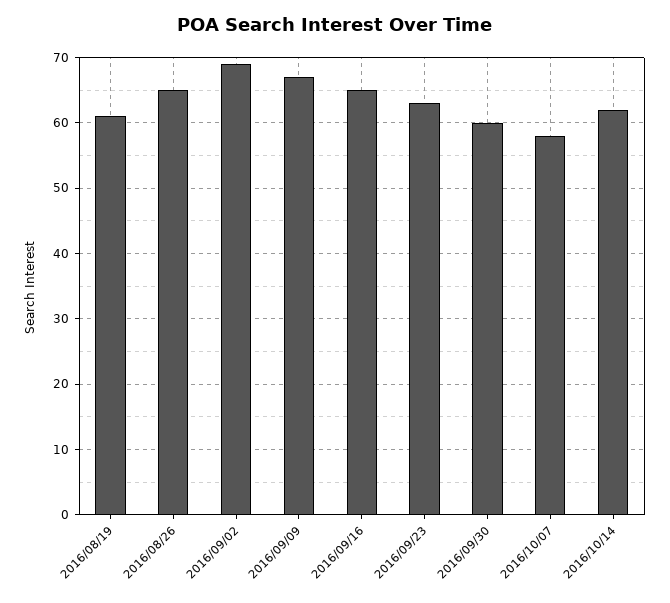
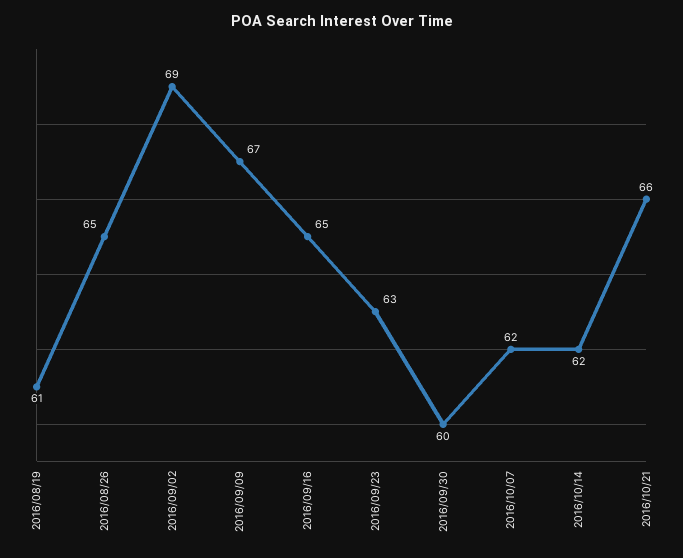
2016/10/07: 58 -> 62
2016/10/21: none -> 66

